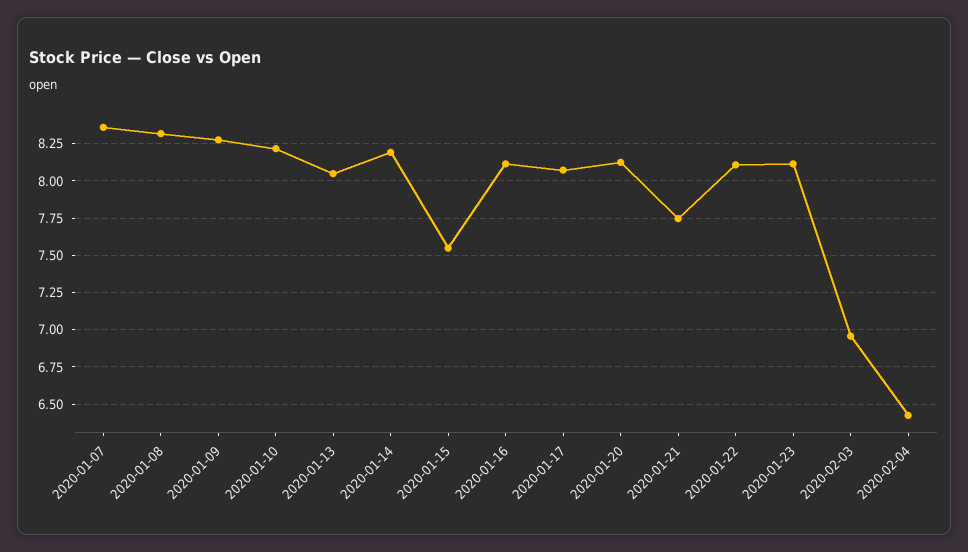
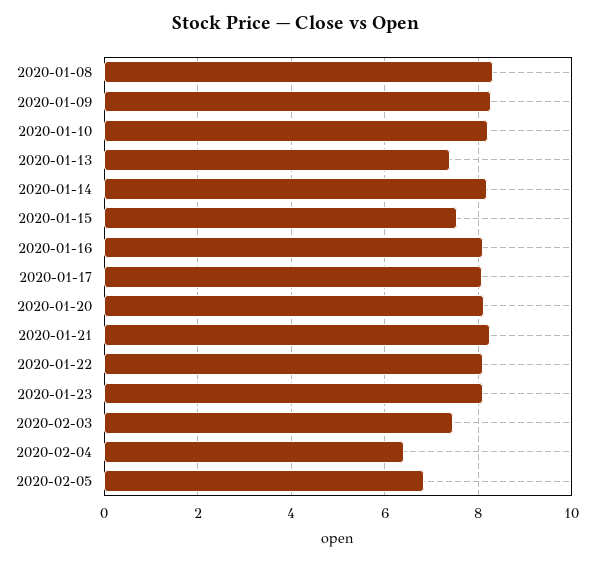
2020-01-07: 8.35 -> none
2020-01-13: 8.05 -> 7.4
2020-01-21: 7.75 -> 8.2
2020-02-03: 6.95 -> 7.4
2020-02-05: none -> 6.8

